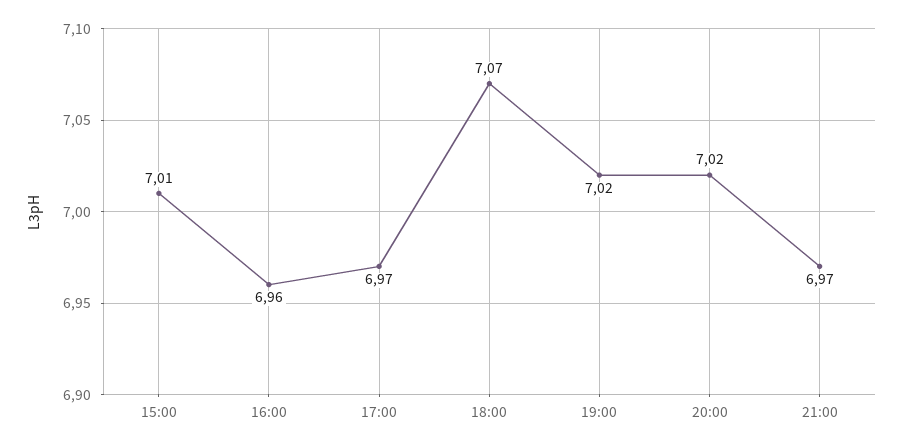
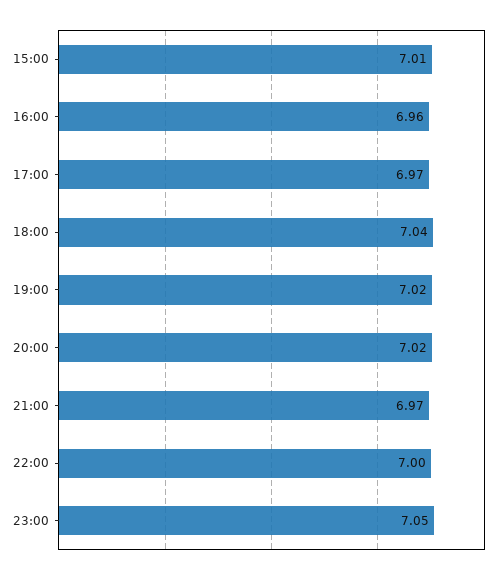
18:00: 7.07 -> 7.04
22:00: none -> 7
23:00: none -> 7.05

